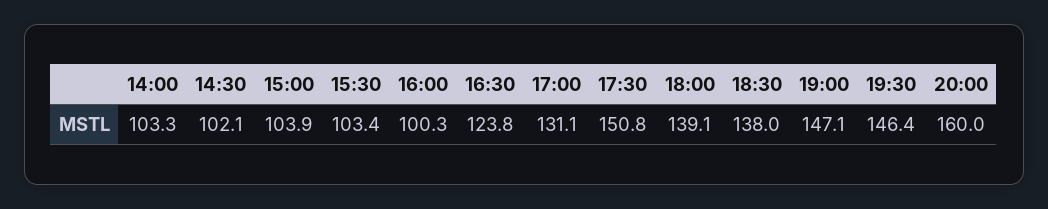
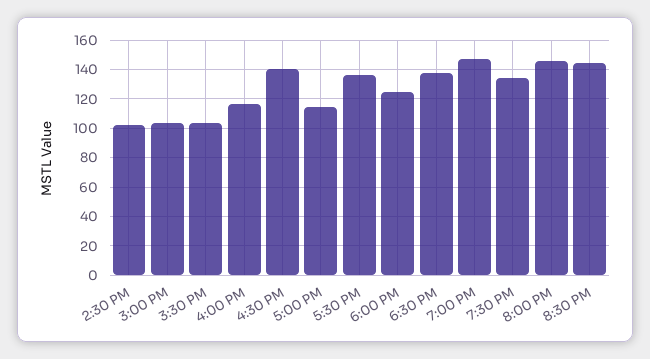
14:00: 103.3 -> none
16:00: 100.3 -> 115
16:30: 123.8 -> 140
17:00: 131.1 -> 115
17:30: 150.8 -> 135
18:00: 139.1 -> 125
19:30: 146.4 -> 135
20:00: 160 -> 145
8:30 PM: none -> 145

